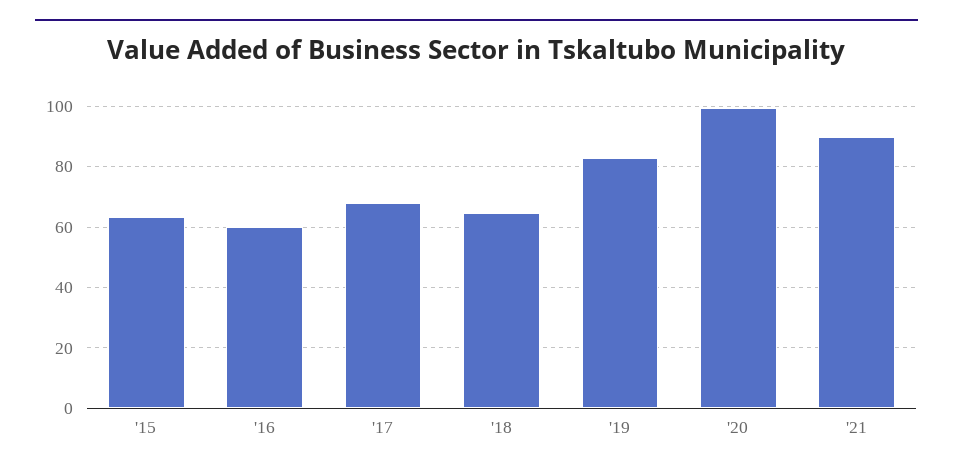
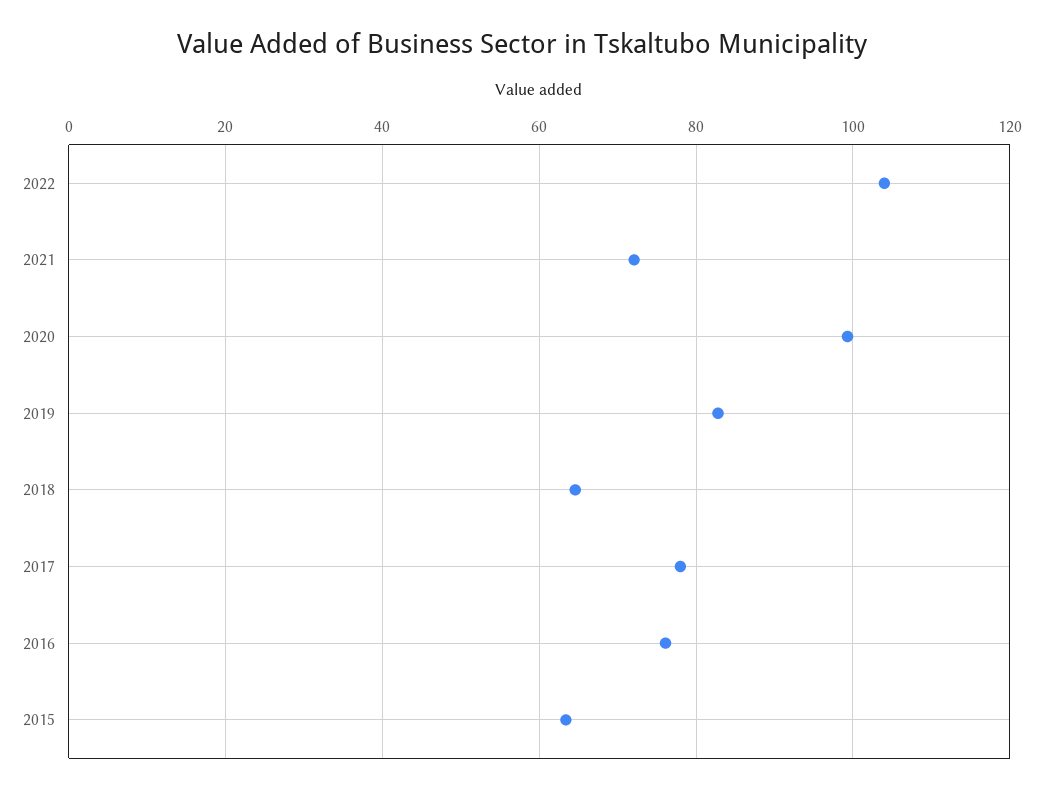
'16: 60 -> 76
'17: 68 -> 78
'21: 90 -> 72
2022: none -> 104

